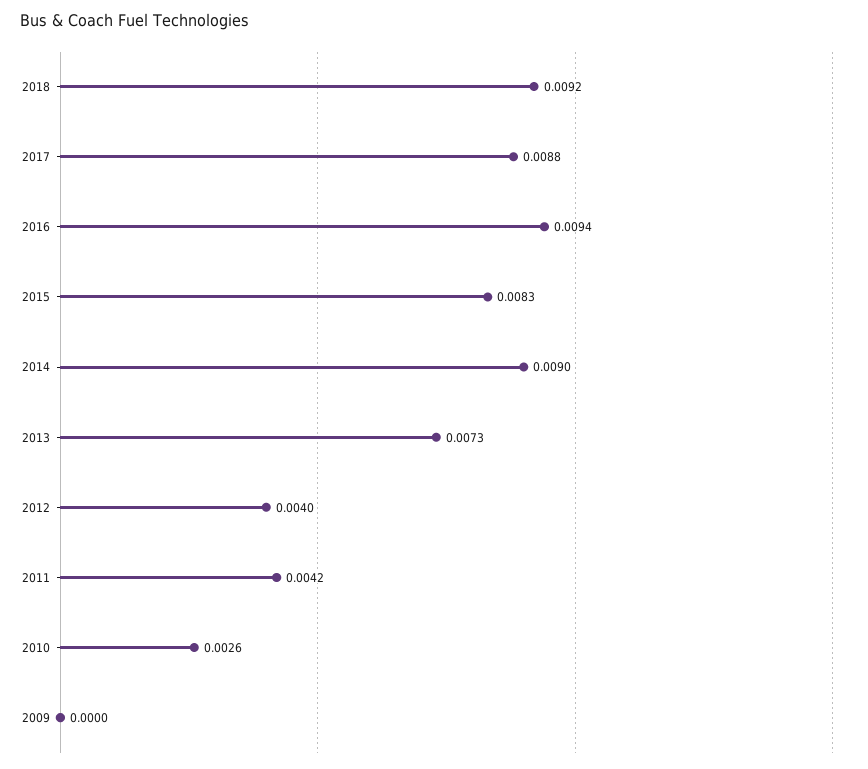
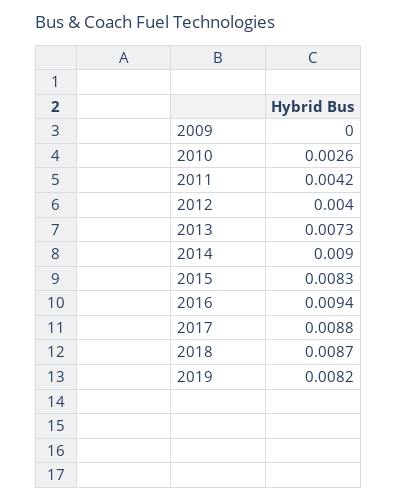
2018: 0.0092 -> 0.0087
2019: none -> 0.0082

